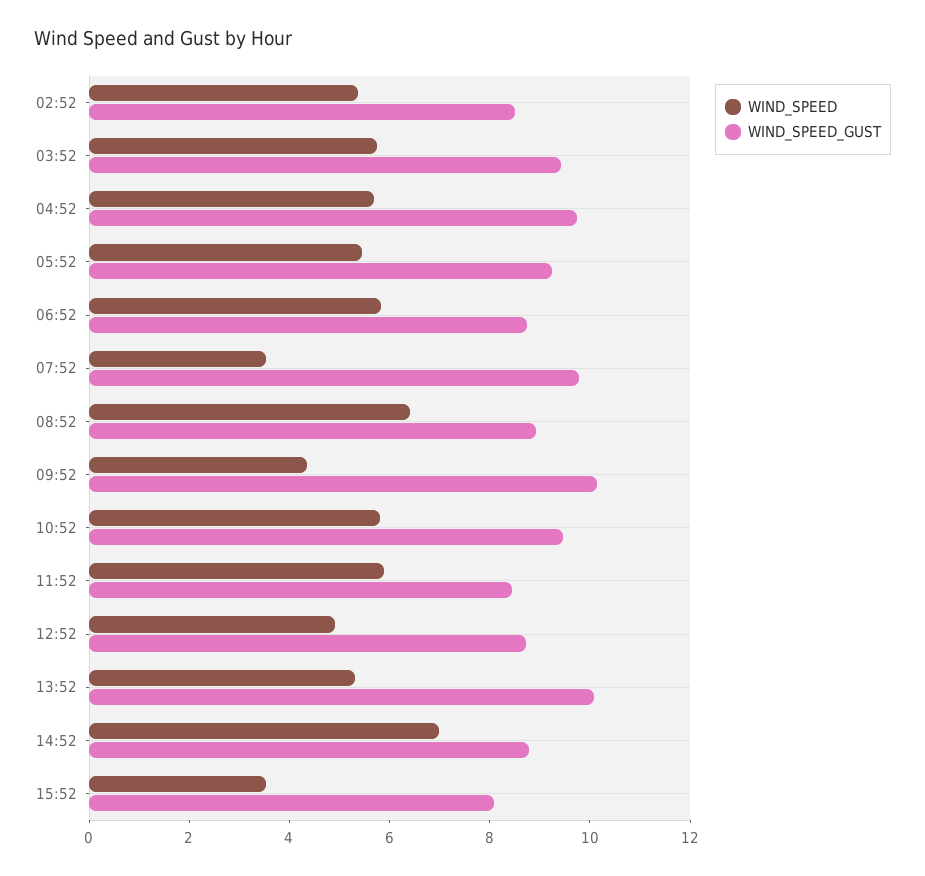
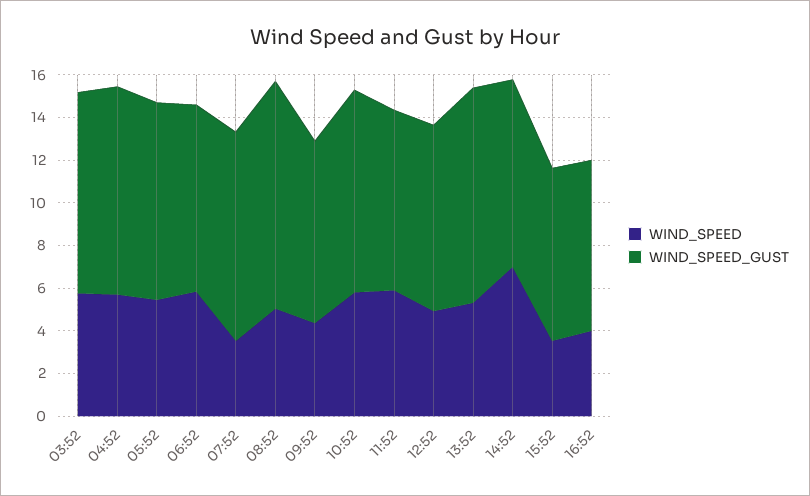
WIND_SPEED, 02:52: 5.5 -> none
WIND_SPEED_GUST, 02:52: 8.5 -> none
WIND_SPEED, 08:52: 6.5 -> 5
WIND_SPEED_GUST, 08:52: 9 -> 10.5
WIND_SPEED_GUST, 09:52: 10 -> 8.5
WIND_SPEED, 16:52: none -> 4
WIND_SPEED_GUST, 16:52: none -> 8

